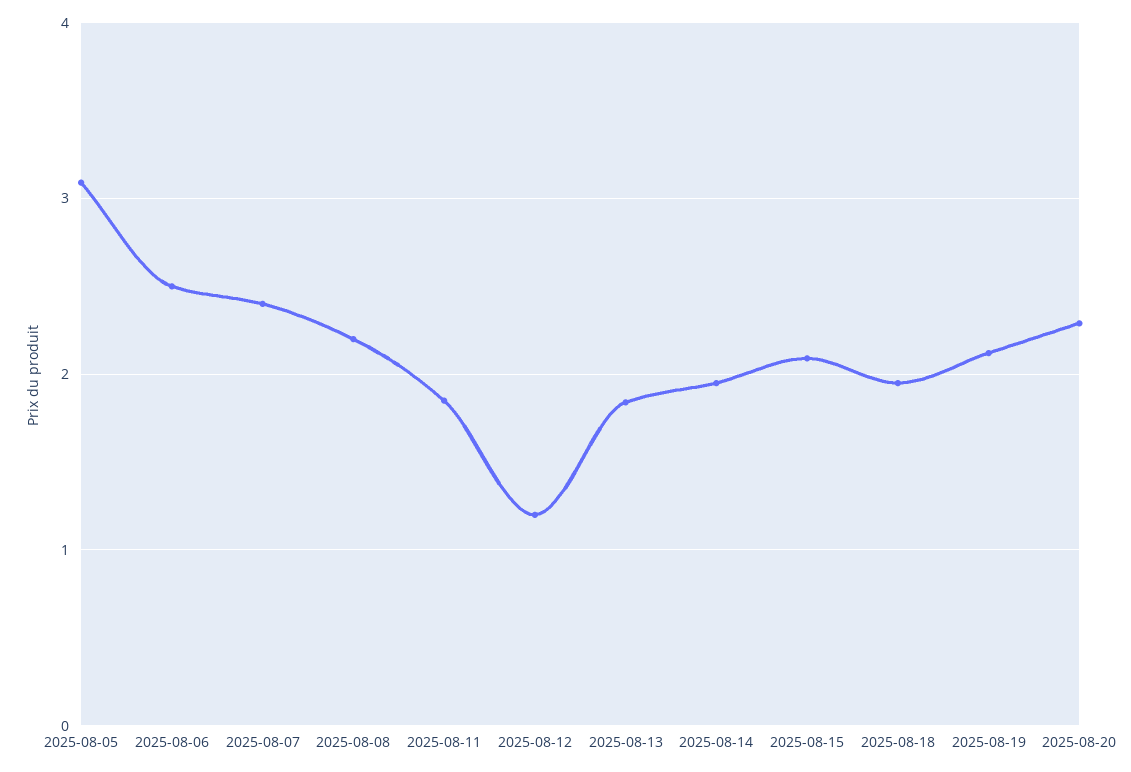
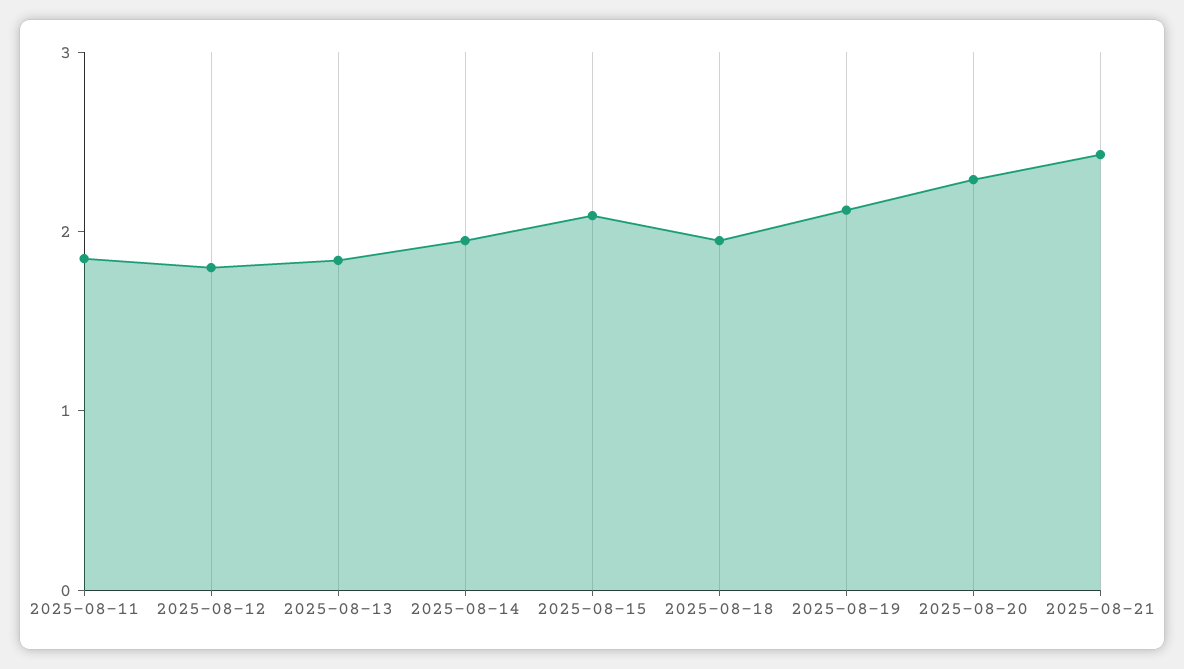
2025-08-05: 3.1 -> none
2025-08-06: 2.5 -> none
2025-08-07: 2.4 -> none
2025-08-08: 2.2 -> none
2025-08-12: 1.2 -> 1.8
2025-08-21: none -> 2.4

